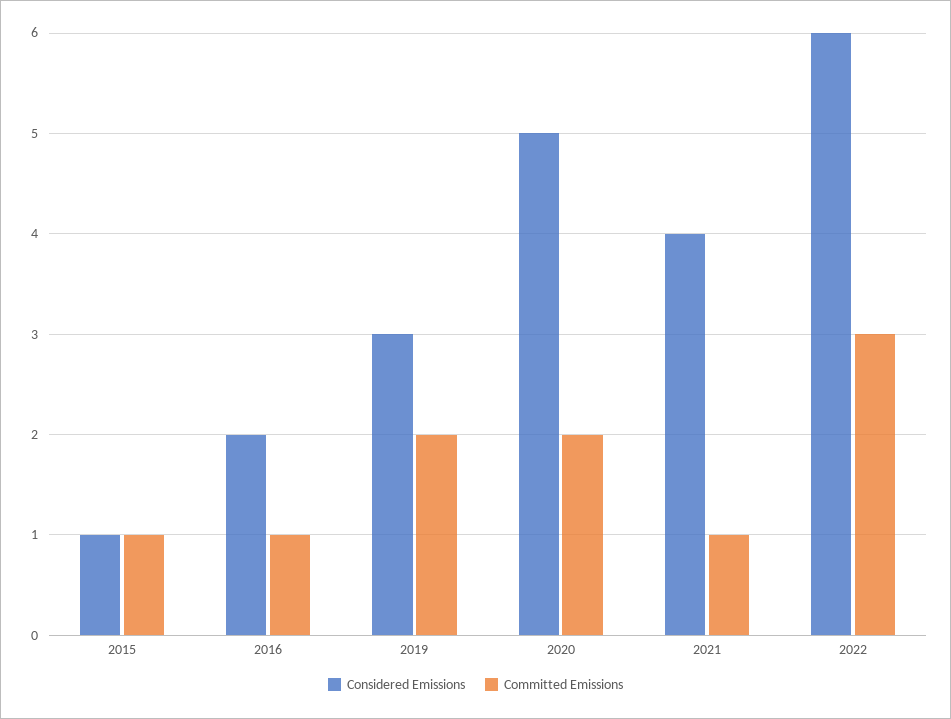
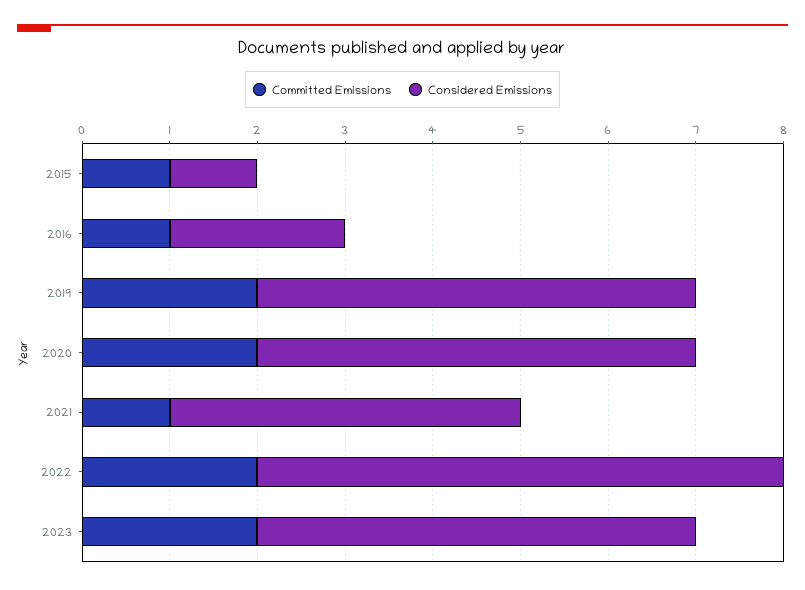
Considered Emissions, 2019: 3 -> 5
Committed Emissions, 2022: 3 -> 2
Committed Emissions, 2023: none -> 2
Considered Emissions, 2023: none -> 5

